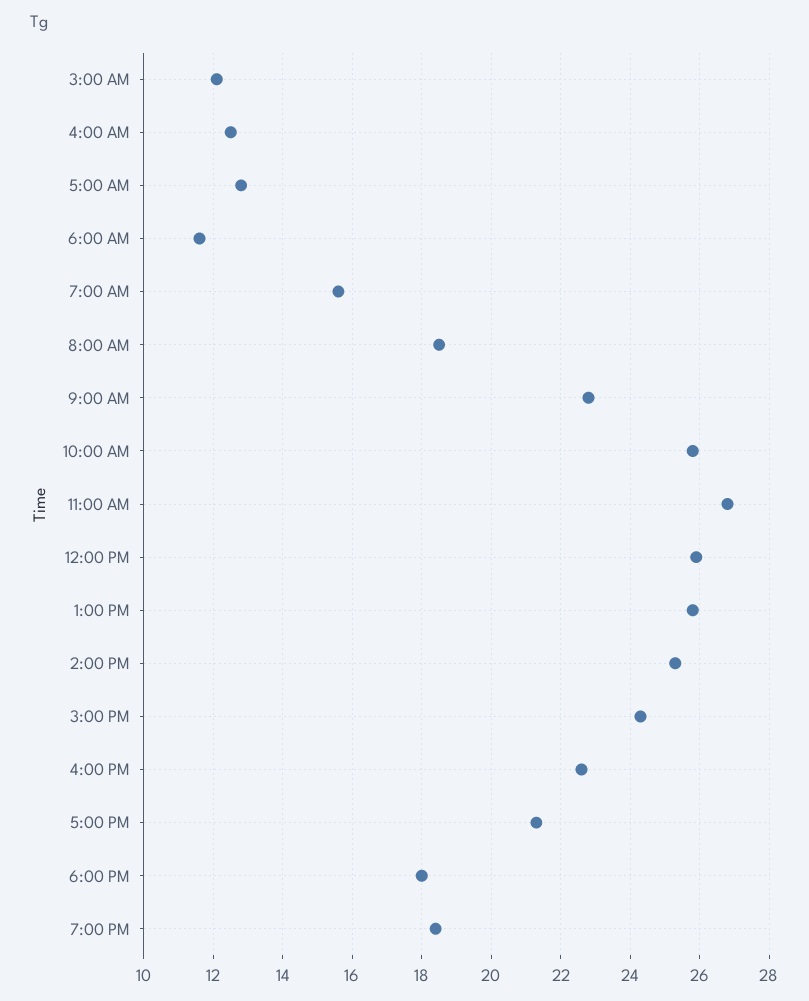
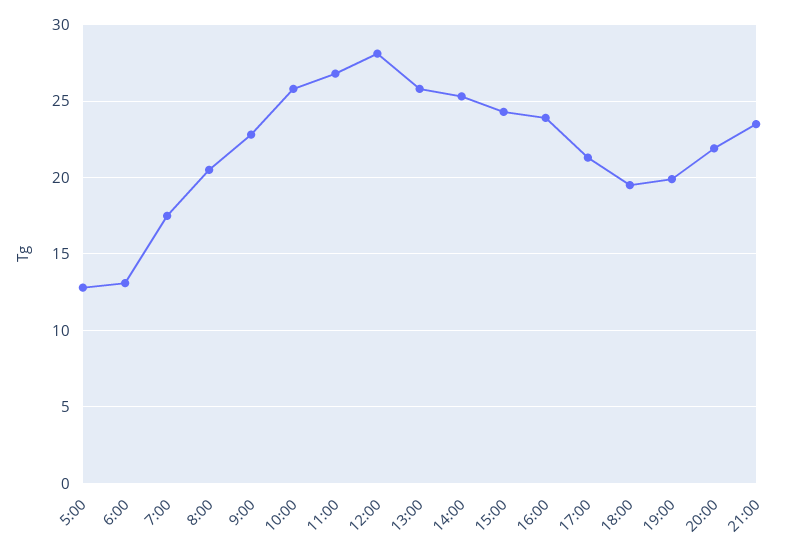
3:00 AM: 12 -> none
4:00 AM: 12.5 -> none
6:00 AM: 11.5 -> 13
7:00 AM: 15.5 -> 17.5
8:00 AM: 18.5 -> 20.5
12:00 PM: 26 -> 28
4:00 PM: 22.5 -> 24
6:00 PM: 18 -> 19.5
7:00 PM: 18.5 -> 20
20:00: none -> 22
21:00: none -> 23.5

